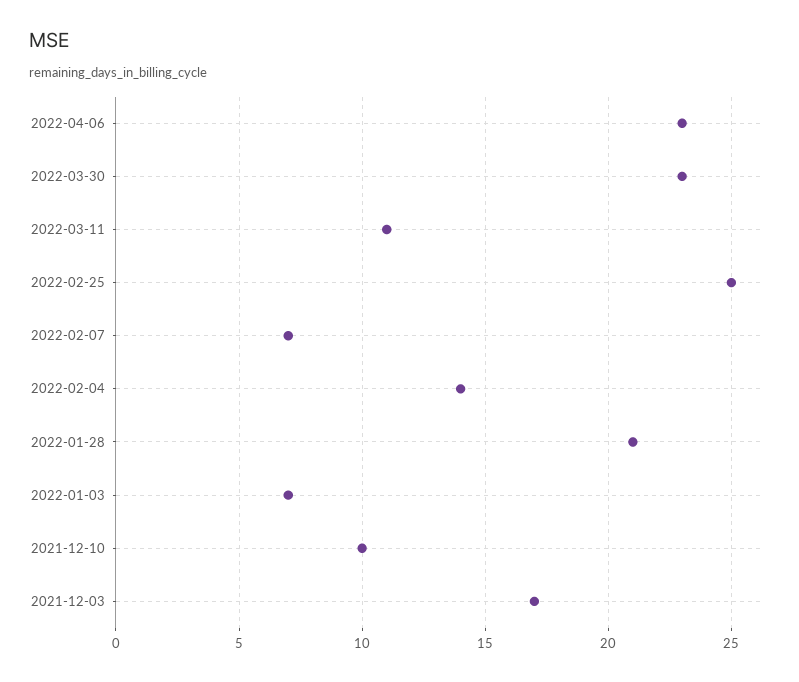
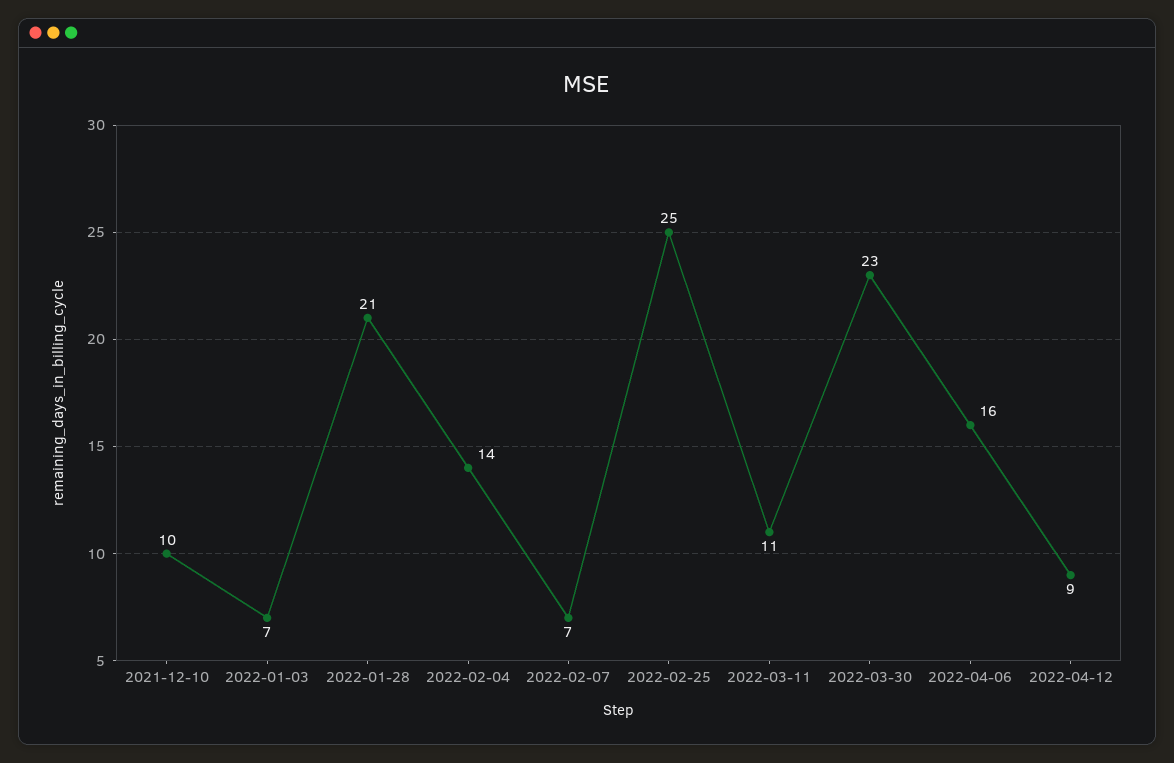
2022-04-06: 23 -> 16
2021-12-03: 17 -> none
2022-04-12: none -> 9

